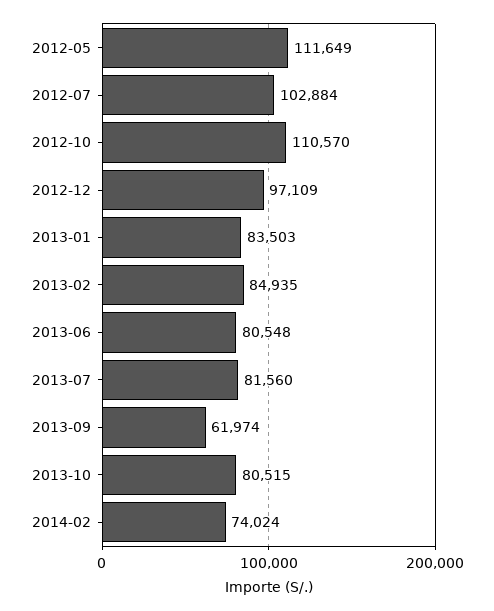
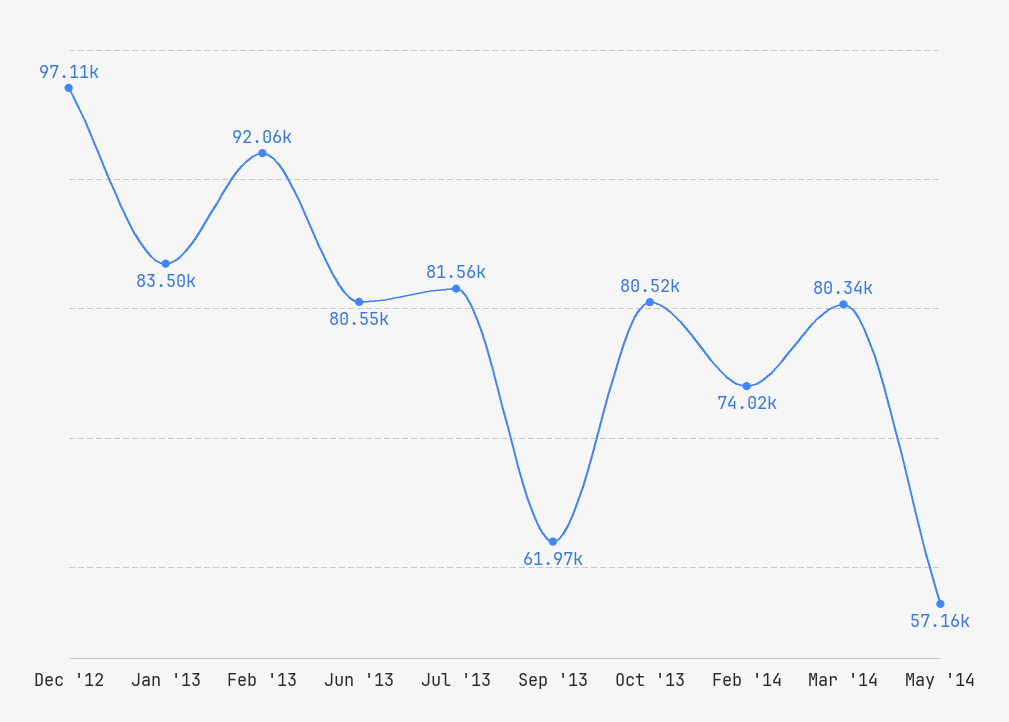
2012-05: 111649 -> none
2012-07: 102884 -> none
2012-10: 110570 -> none
2013-02: 84935 -> 92060
Mar '14: none -> 80340
May '14: none -> 57160

